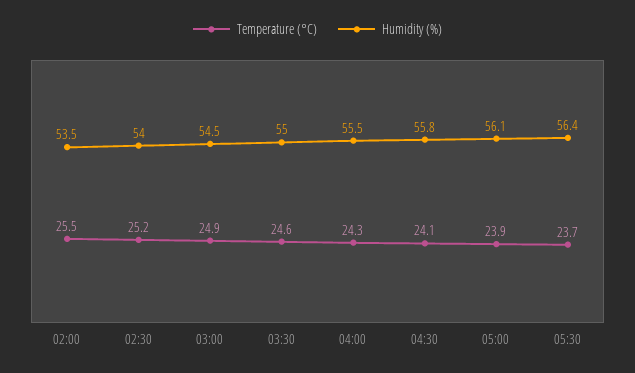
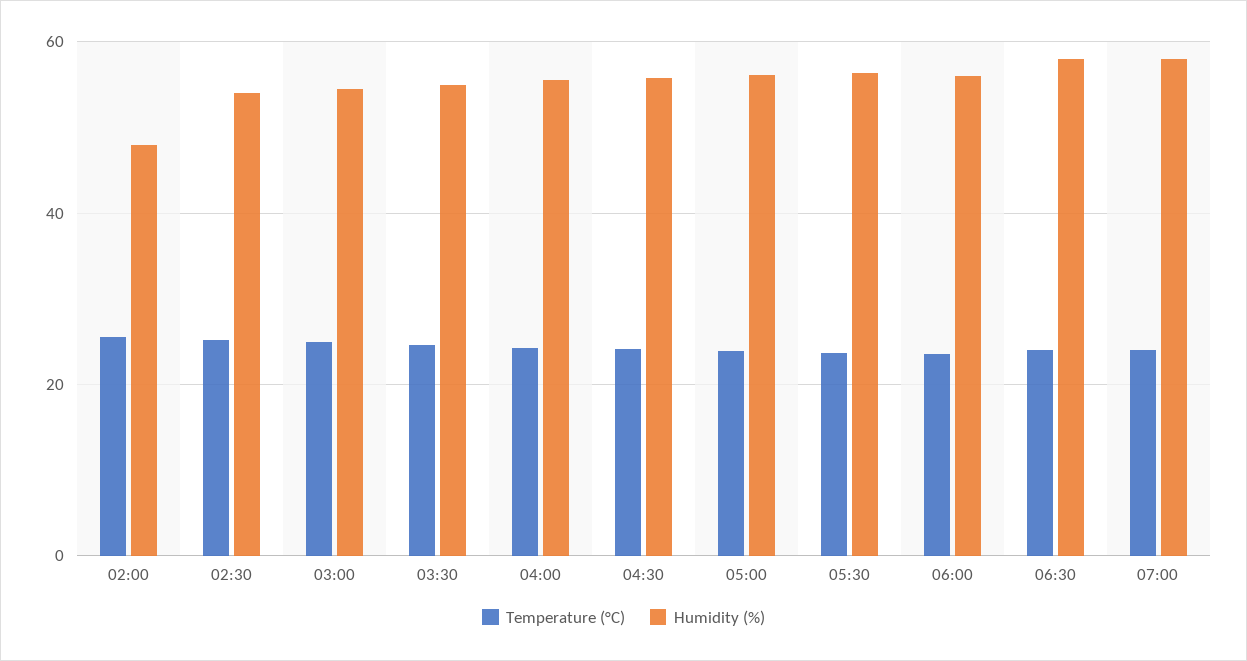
Humidity (%), 02:00: 53.5 -> 48
Temperature (°C), 06:00: none -> 24
Humidity (%), 06:00: none -> 56
Temperature (°C), 06:30: none -> 24
Humidity (%), 06:30: none -> 58
Temperature (°C), 07:00: none -> 24
Humidity (%), 07:00: none -> 58

